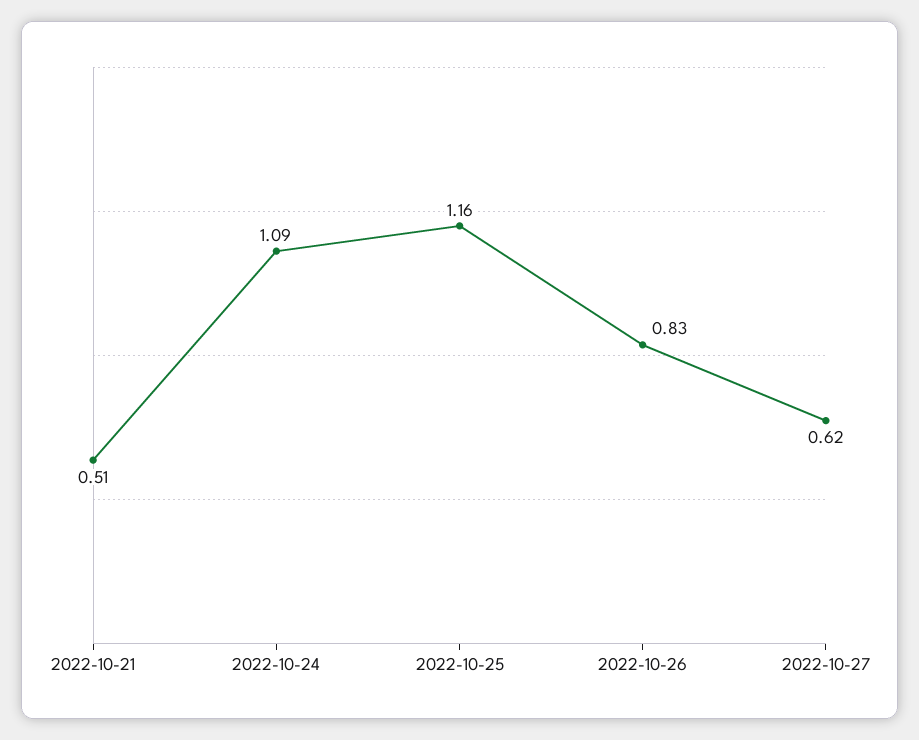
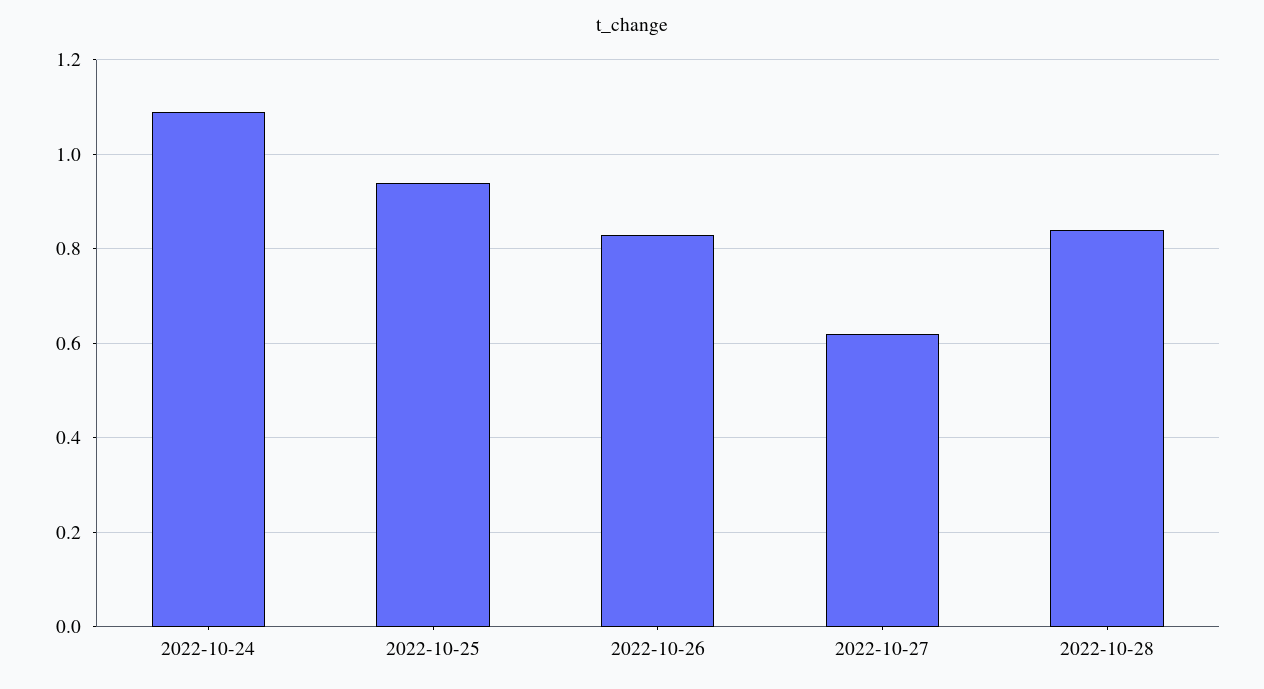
2022-10-21: 0.51 -> none
2022-10-25: 1.16 -> 0.95
2022-10-28: none -> 0.85

